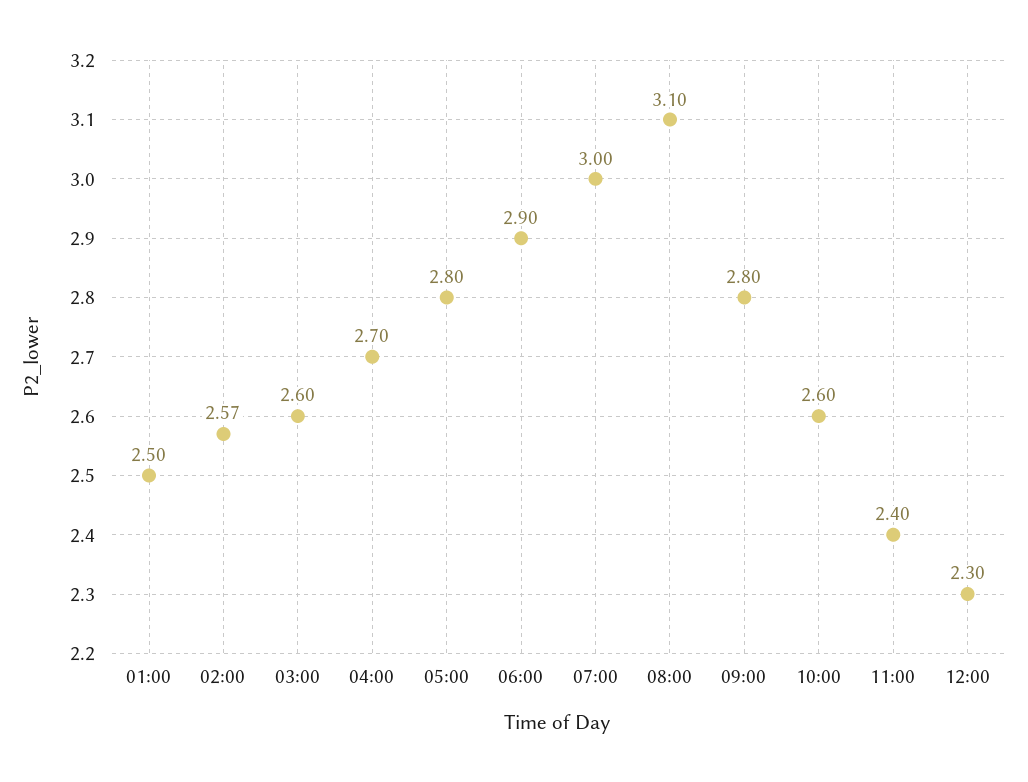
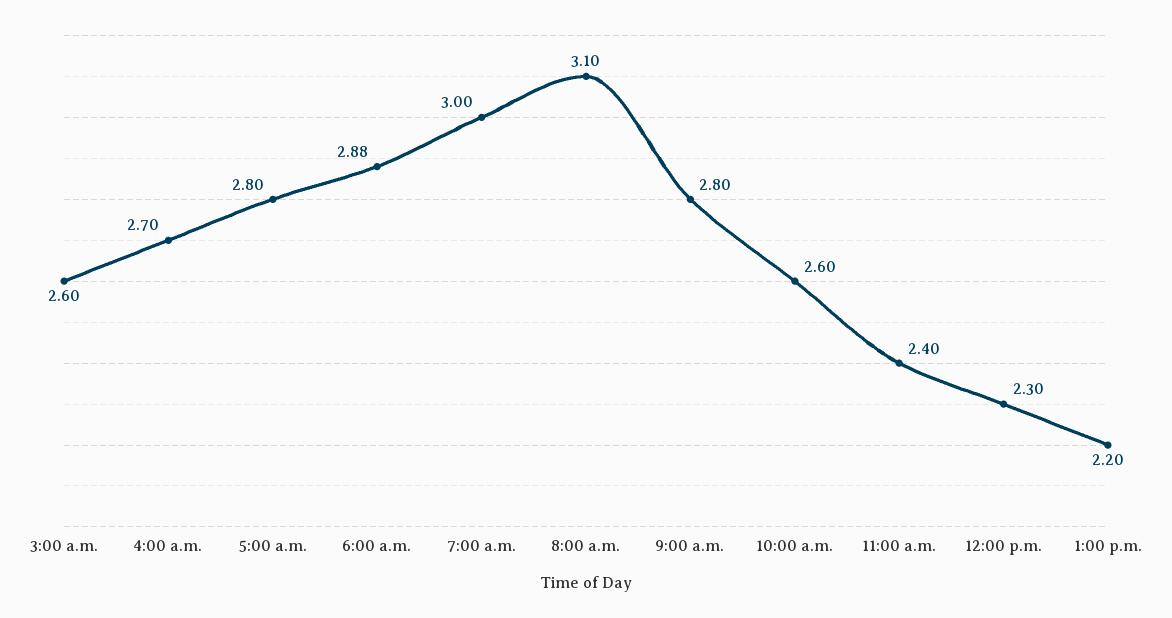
01:00: 2.5 -> none
02:00: 2.57 -> none
06:00: 2.9 -> 2.88
1:00 p.m.: none -> 2.2

